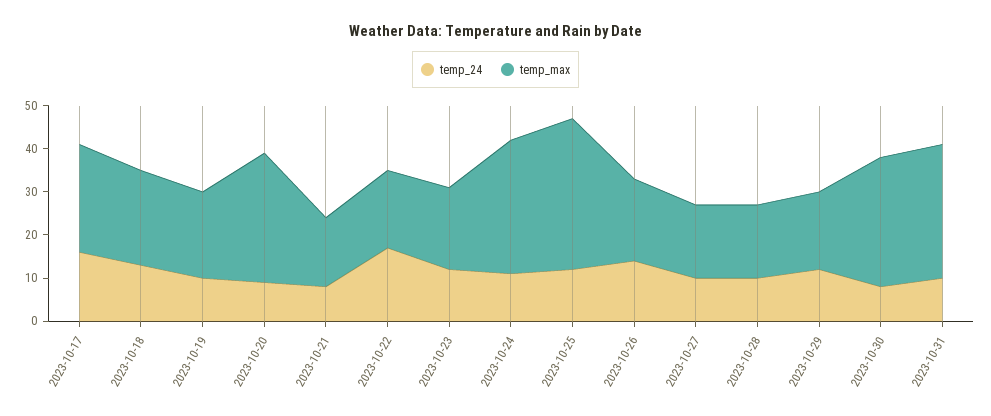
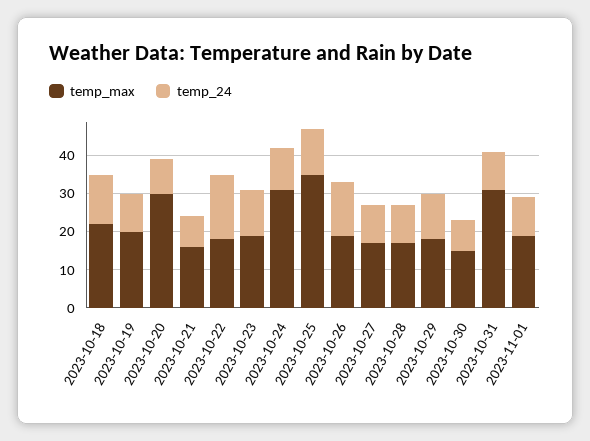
temp_24, 2023-10-17: 15 -> none
temp_max, 2023-10-17: 25 -> none
temp_max, 2023-10-30: 30 -> 15
temp_max, 2023-11-01: none -> 20
temp_24, 2023-11-01: none -> 10

